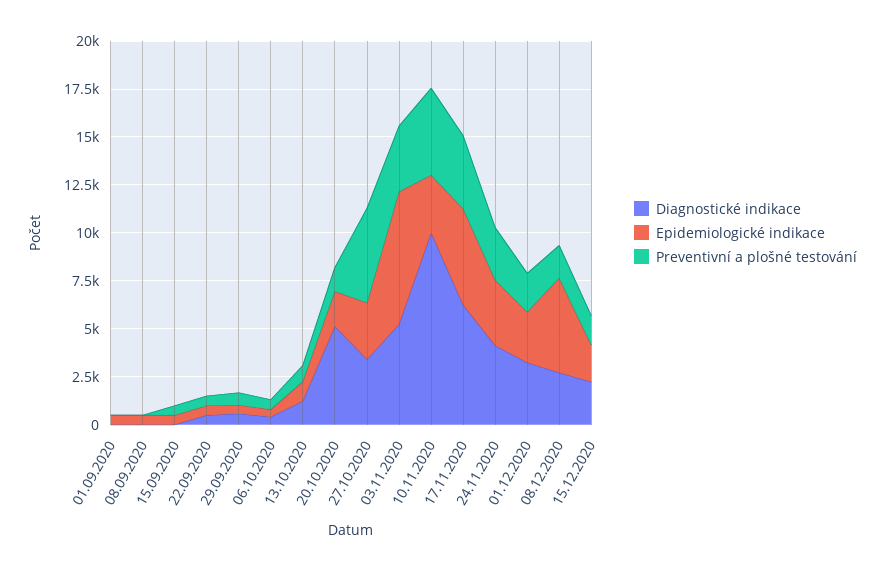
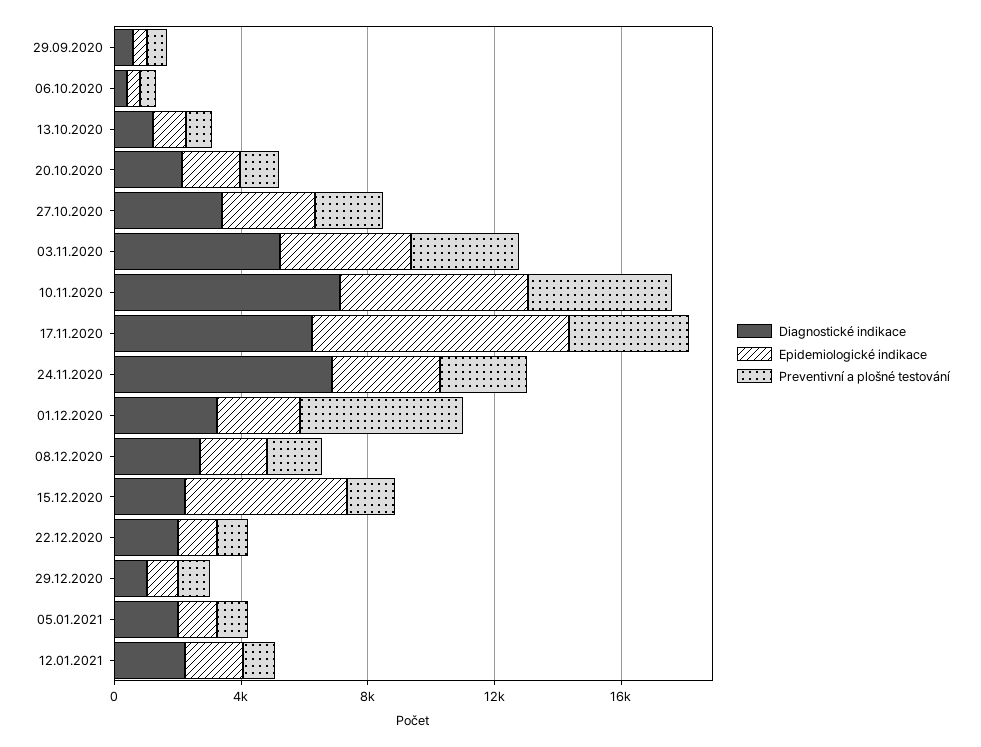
Diagnostické indikace, 01.09.2020: 0 -> none
Epidemiologické indikace, 01.09.2020: 500 -> none
Preventivní a plošné testování, 01.09.2020: 0 -> none
Diagnostické indikace, 08.09.2020: 0 -> none
Epidemiologické indikace, 08.09.2020: 500 -> none
Preventivní a plošné testování, 08.09.2020: 0 -> none
Diagnostické indikace, 15.09.2020: 0 -> none
Epidemiologické indikace, 15.09.2020: 500 -> none
Preventivní a plošné testování, 15.09.2020: 500 -> none
Diagnostické indikace, 22.09.2020: 500 -> none
Epidemiologické indikace, 22.09.2020: 500 -> none
Preventivní a plošné testování, 22.09.2020: 500 -> none
Diagnostické indikace, 20.10.2020: 5000 -> 2000
Preventivní a plošné testování, 27.10.2020: 5000 -> 2000
Epidemiologické indikace, 03.11.2020: 7000 -> 4000
Diagnostické indikace, 10.11.2020: 10000 -> 7000
Epidemiologické indikace, 10.11.2020: 3000 -> 6000
Epidemiologické indikace, 17.11.2020: 5000 -> 8000
Diagnostické indikace, 24.11.2020: 4000 -> 7000
Preventivní a plošné testování, 01.12.2020: 2000 -> 5000
Epidemiologické indikace, 08.12.2020: 5000 -> 2000
Epidemiologické indikace, 15.12.2020: 2000 -> 5000
Diagnostické indikace, 22.12.2020: none -> 2000
Epidemiologické indikace, 22.12.2020: none -> 1000
Preventivní a plošné testování, 22.12.2020: none -> 1000
Diagnostické indikace, 29.12.2020: none -> 1000
Epidemiologické indikace, 29.12.2020: none -> 1000
Preventivní a plošné testování, 29.12.2020: none -> 1000
Diagnostické indikace, 05.01.2021: none -> 2000
Epidemiologické indikace, 05.01.2021: none -> 1000
Preventivní a plošné testování, 05.01.2021: none -> 1000
Diagnostické indikace, 12.01.2021: none -> 2000
Epidemiologické indikace, 12.01.2021: none -> 2000
Preventivní a plošné testování, 12.01.2021: none -> 1000

